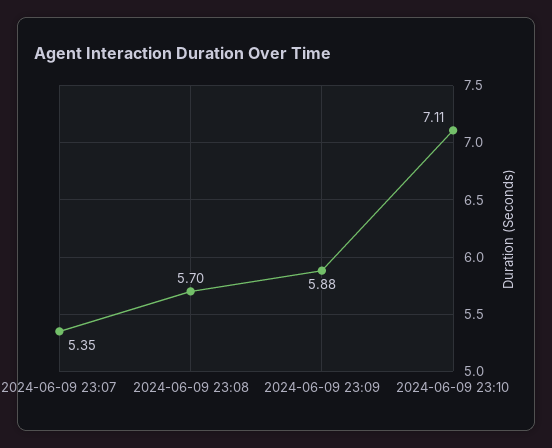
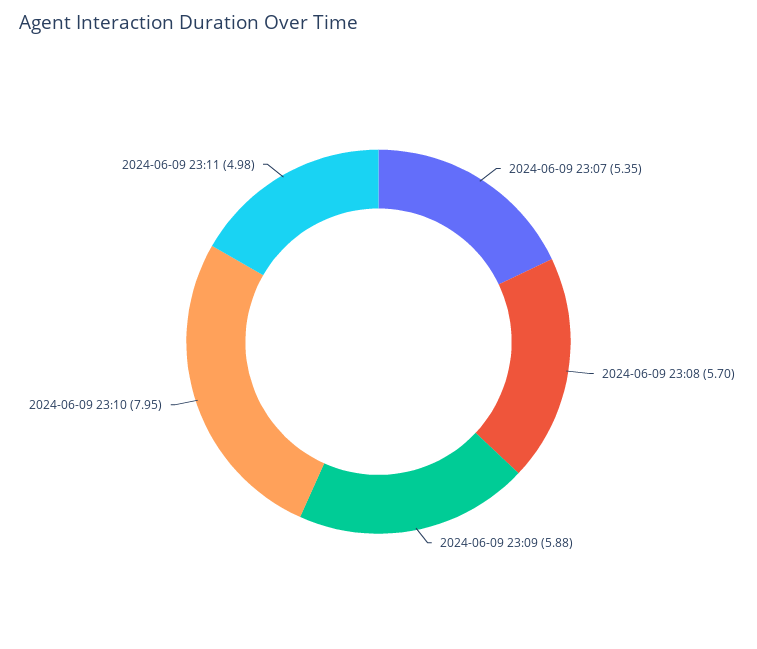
2024-06-09 23:10: 7.11 -> 7.95
2024-06-09 23:11: none -> 4.98

